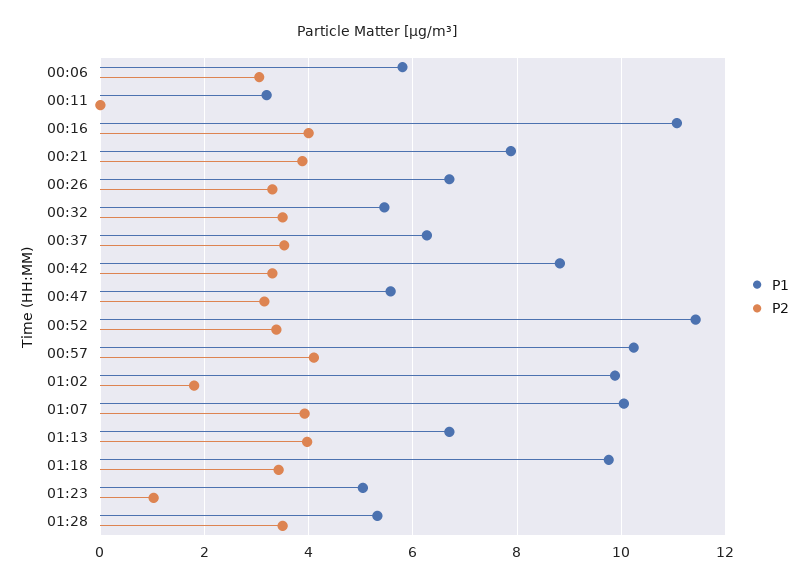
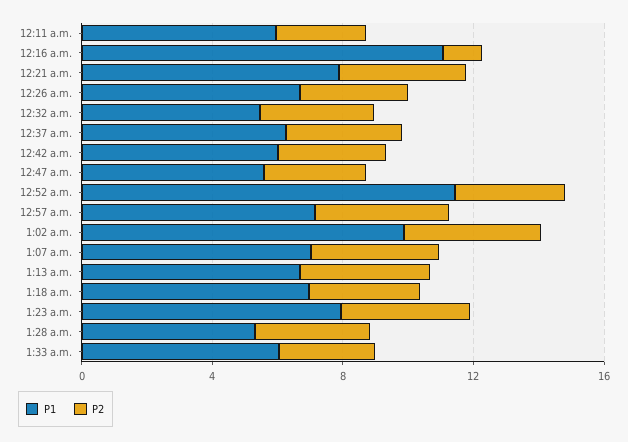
P1, 00:06: 5.8 -> none
P2, 00:06: 3 -> none
P1, 00:11: 3.2 -> 6
P2, 00:11: 0 -> 3
P2, 00:16: 4 -> 1
P1, 00:42: 8.8 -> 6
P1, 00:57: 10.2 -> 7
P2, 01:02: 1.8 -> 4
P1, 01:07: 10 -> 7
P1, 01:18: 9.8 -> 7
P1, 01:23: 5 -> 8
P2, 01:23: 1 -> 4
P1, 1:33 a.m.: none -> 6
P2, 1:33 a.m.: none -> 3

